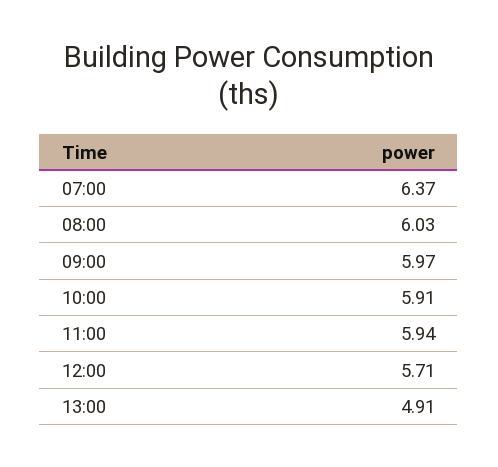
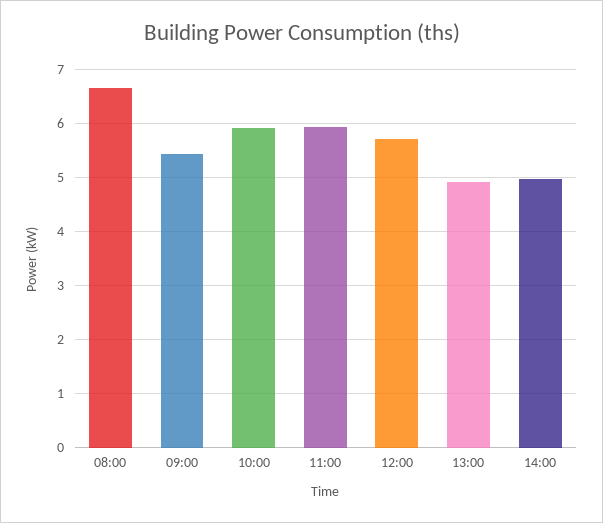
07:00: 6.37 -> none
08:00: 6.03 -> 6.6
09:00: 5.97 -> 5.4
14:00: none -> 5

